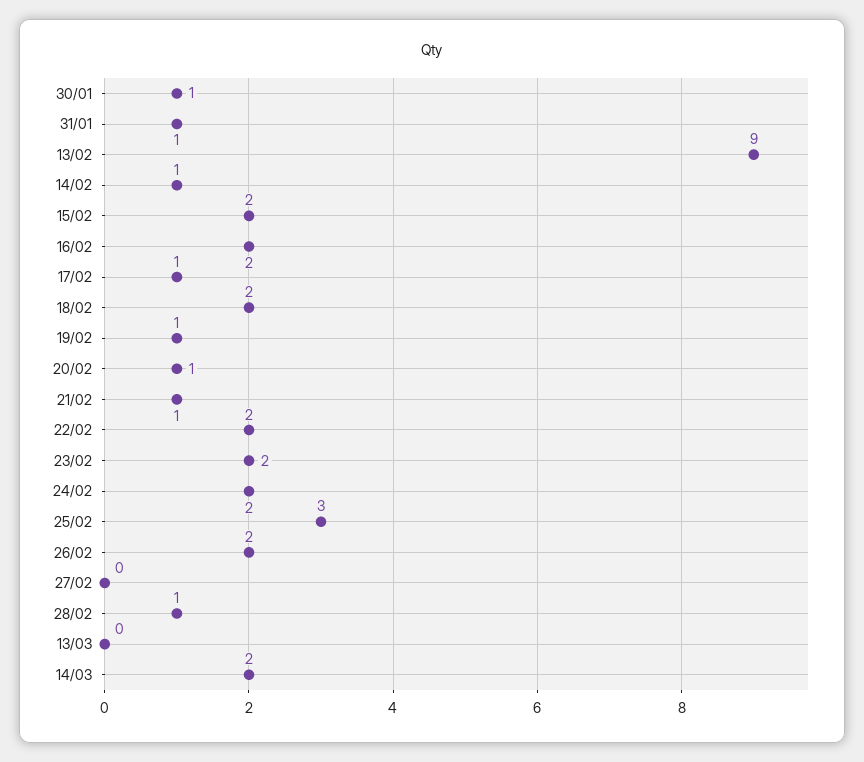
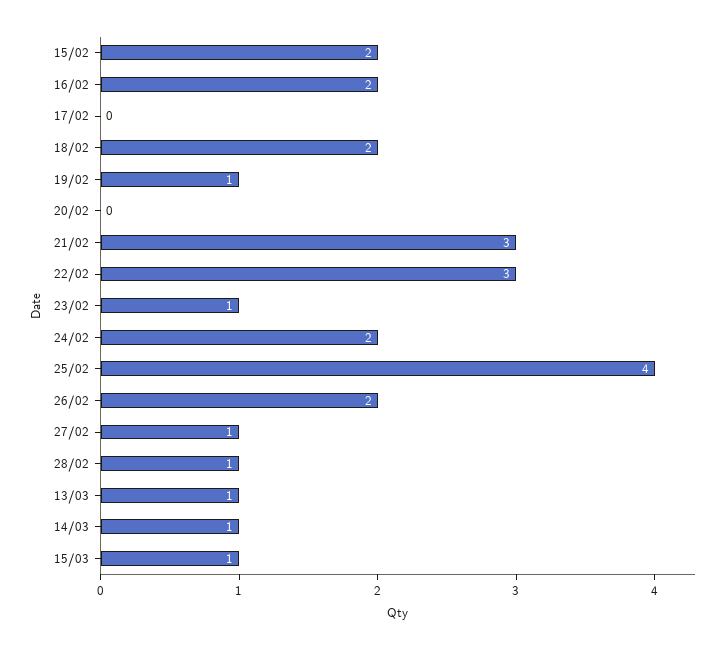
30/01: 1 -> none
31/01: 1 -> none
13/02: 9 -> none
14/02: 1 -> none
17/02: 1 -> 0
20/02: 1 -> 0
21/02: 1 -> 3
22/02: 2 -> 3
23/02: 2 -> 1
25/02: 3 -> 4
27/02: 0 -> 1
13/03: 0 -> 1
14/03: 2 -> 1
15/03: none -> 1

